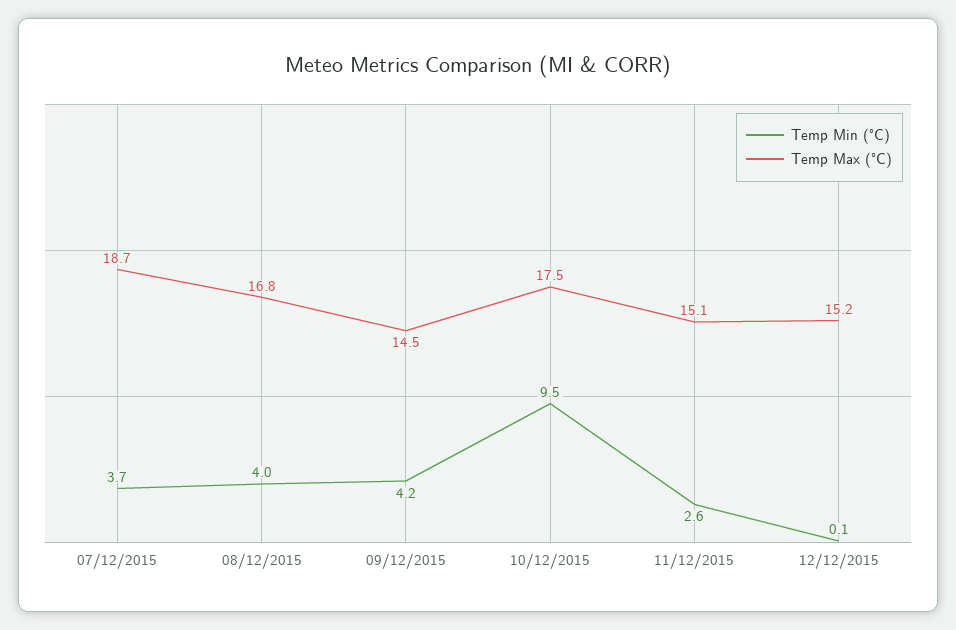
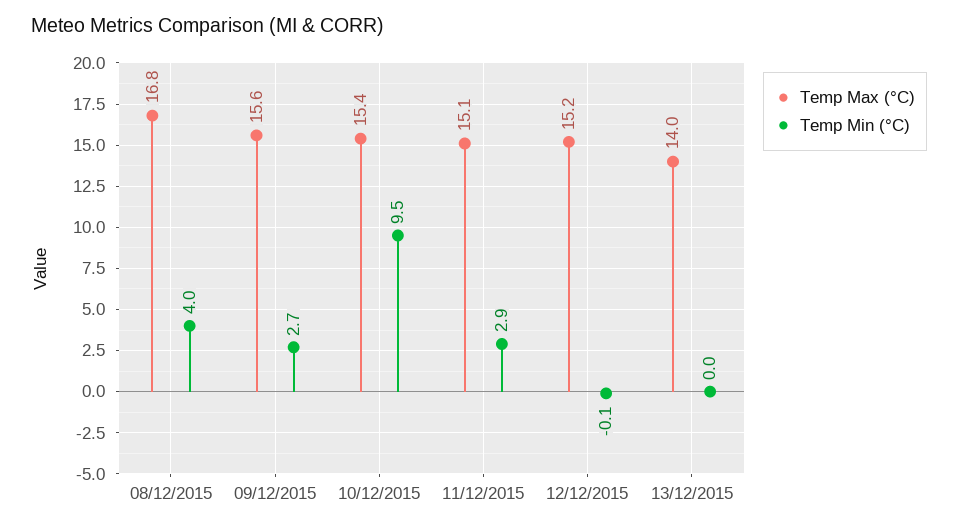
Temp Min (°C), 07/12/2015: 3.7 -> none
Temp Max (°C), 07/12/2015: 18.7 -> none
Temp Min (°C), 09/12/2015: 4.2 -> 2.7
Temp Max (°C), 09/12/2015: 14.5 -> 15.6
Temp Max (°C), 10/12/2015: 17.5 -> 15.4
Temp Min (°C), 11/12/2015: 2.6 -> 2.9
Temp Min (°C), 12/12/2015: 0.1 -> -0.1
Temp Max (°C), 13/12/2015: none -> 14
Temp Min (°C), 13/12/2015: none -> 0

